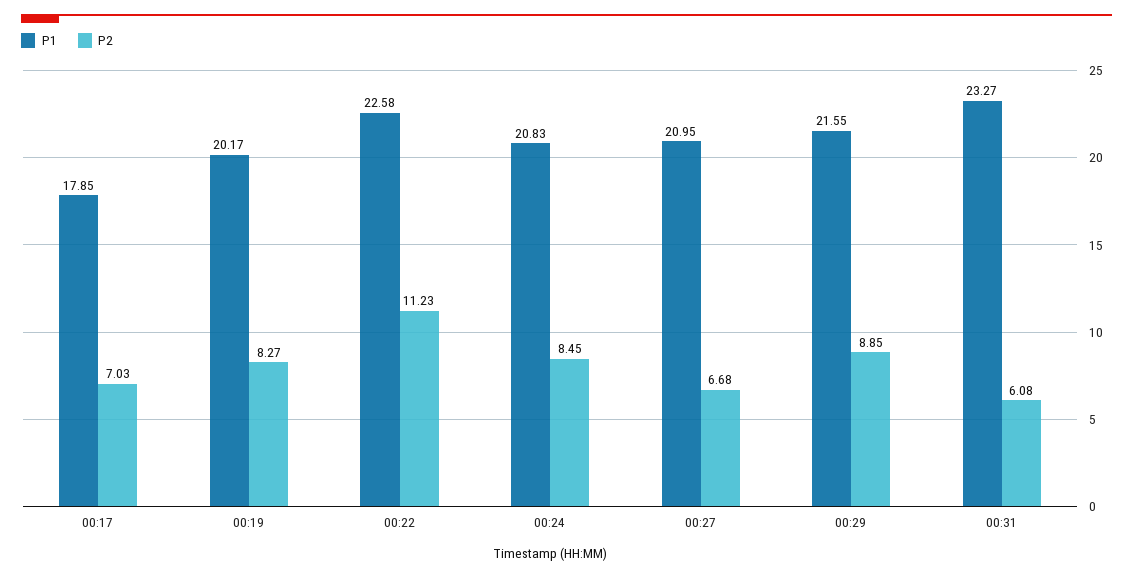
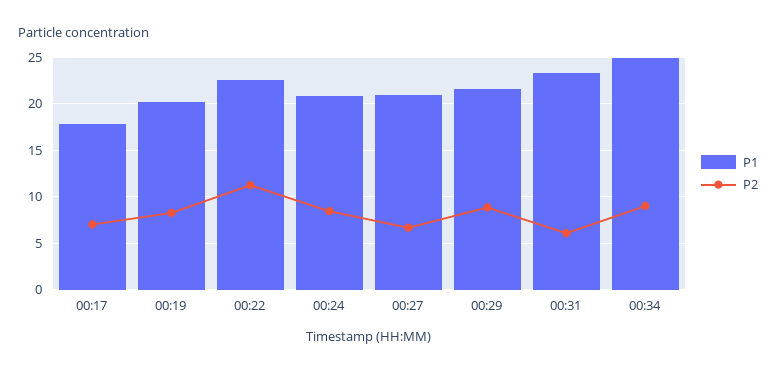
P1, 00:34: none -> 25
P2, 00:34: none -> 9

